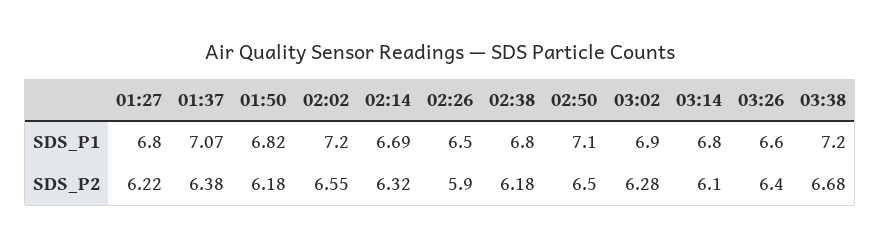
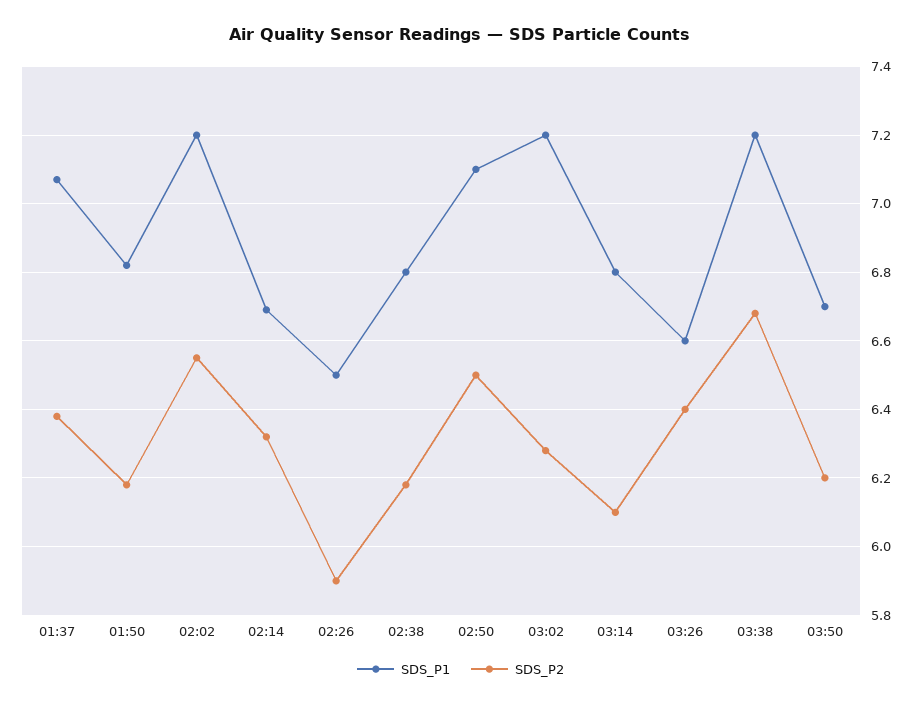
SDS_P1, 01:27: 6.8 -> none
SDS_P1, 03:02: 6.9 -> 7.2
SDS_P2, 01:27: 6.22 -> none
SDS_P1, 03:50: none -> 6.7
SDS_P2, 03:50: none -> 6.2

